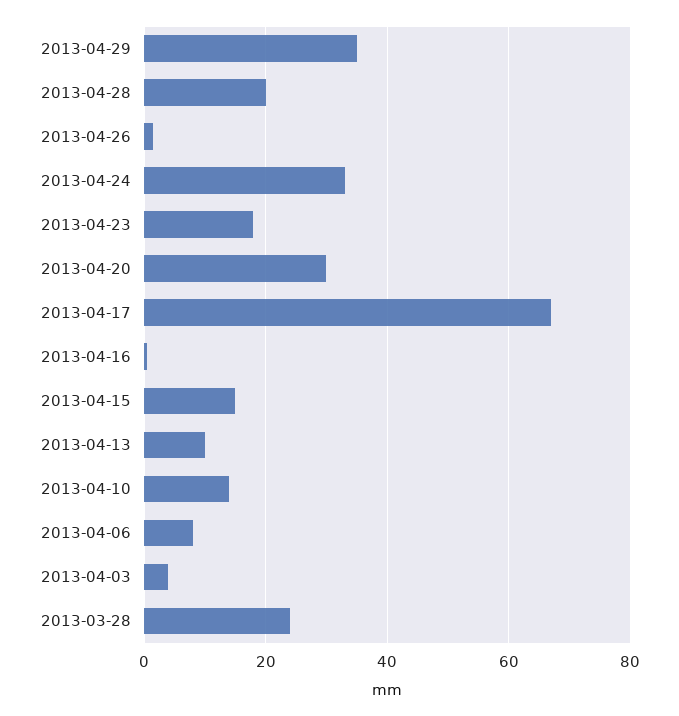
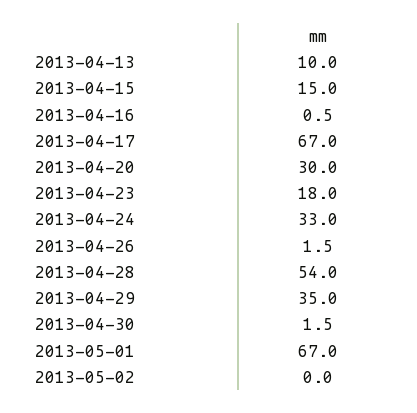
2013-04-28: 20 -> 54
2013-04-10: 14 -> none
2013-04-06: 8 -> none
2013-04-03: 4 -> none
2013-03-28: 24 -> none
2013-04-30: none -> 1.5
2013-05-01: none -> 67
2013-05-02: none -> 0

